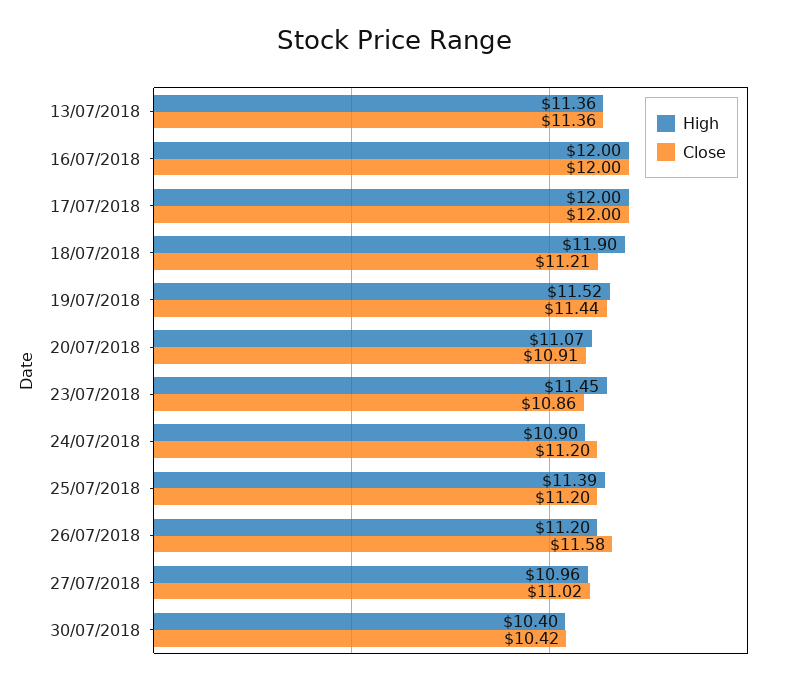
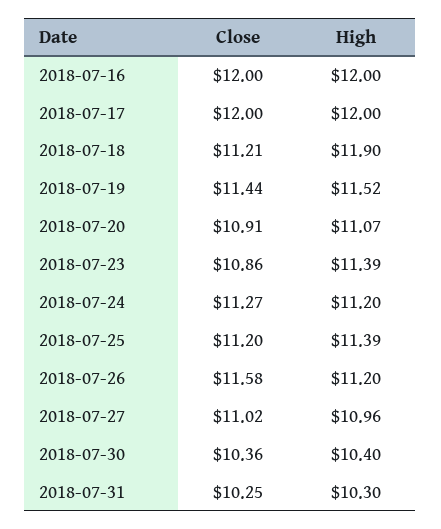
High, 13/07/2018: 11.36 -> none
Close, 13/07/2018: 11.36 -> none
High, 23/07/2018: 11.45 -> 11.39
High, 24/07/2018: 10.9 -> 11.2
Close, 24/07/2018: 11.2 -> 11.27
Close, 30/07/2018: 10.42 -> 10.36
Close, 2018-07-31: none -> 10.25
High, 2018-07-31: none -> 10.3

